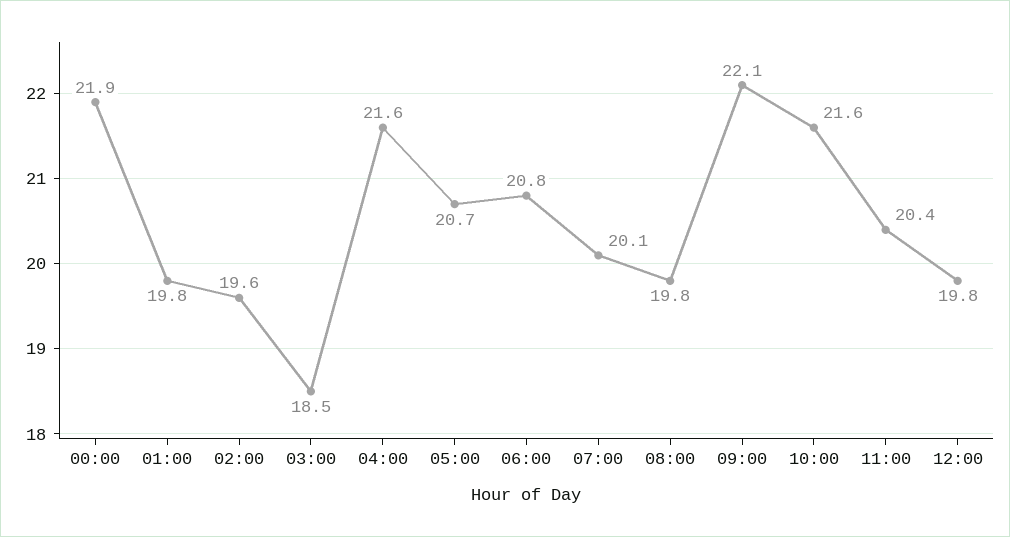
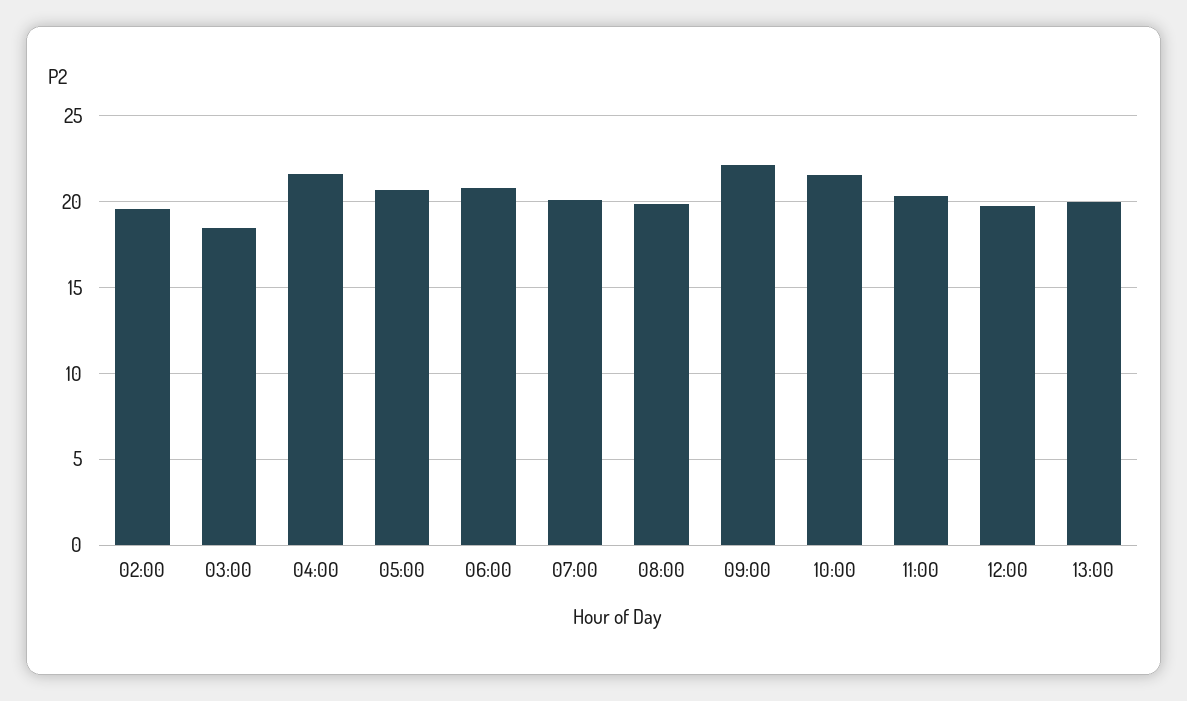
00:00: 21.9 -> none
01:00: 19.8 -> none
13:00: none -> 20

